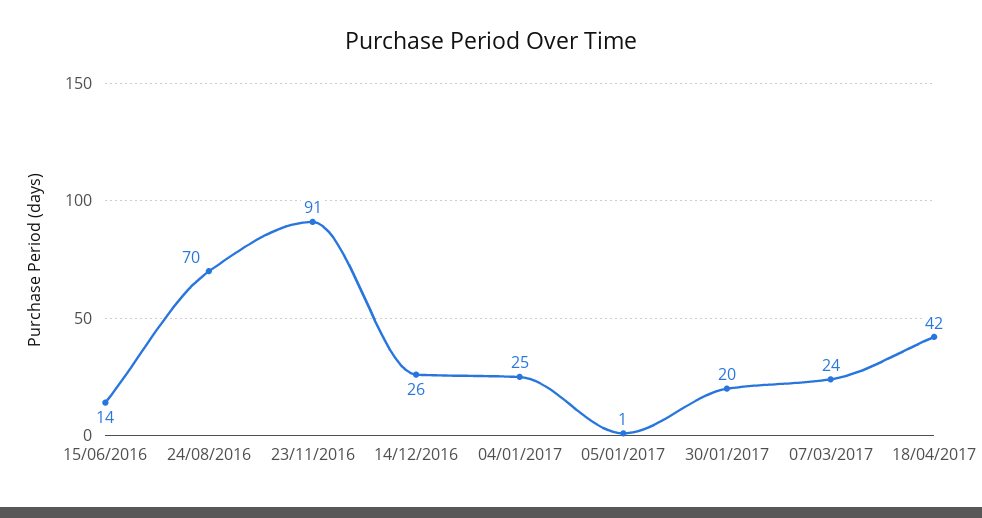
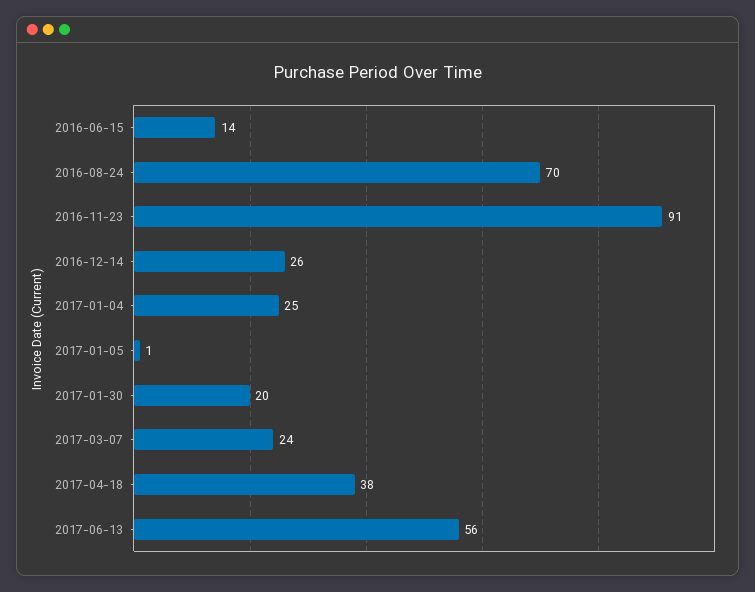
18/04/2017: 42 -> 38
2017-06-13: none -> 56

